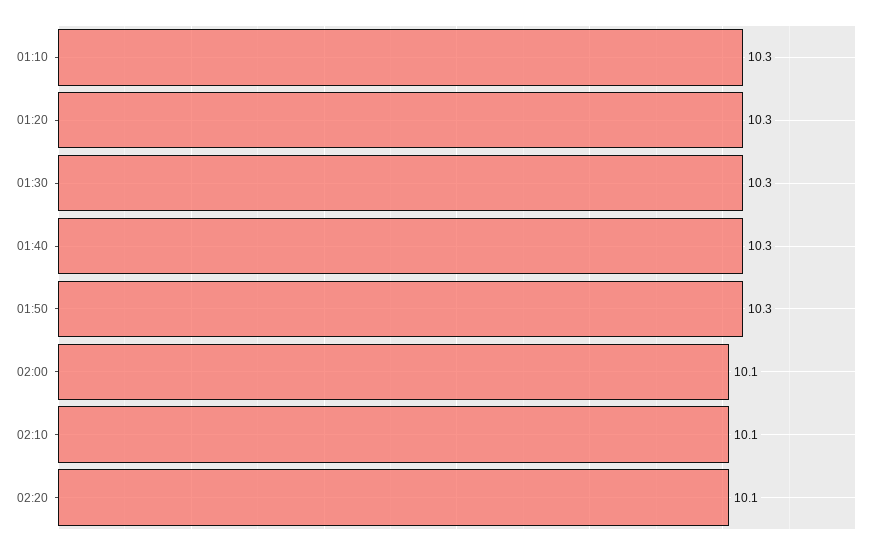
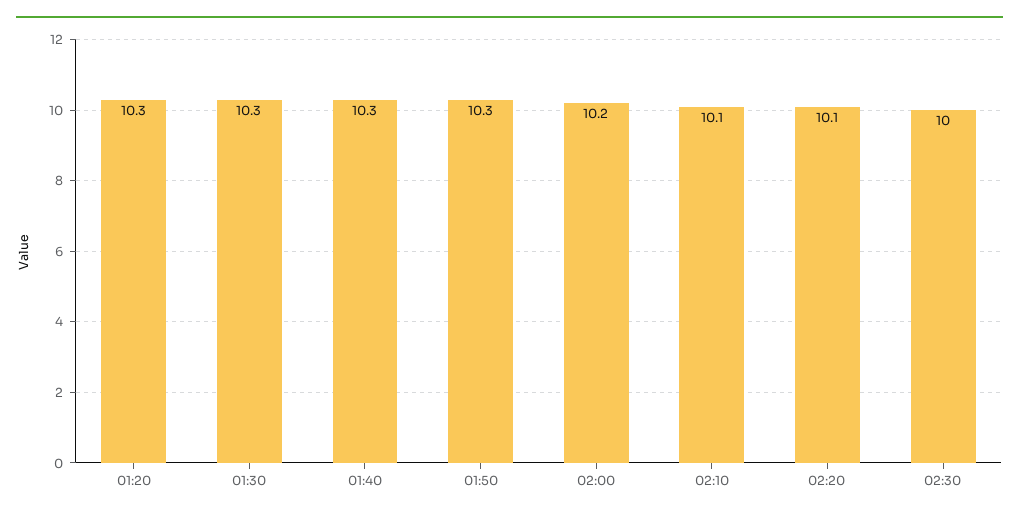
01:10: 10.3 -> none
02:00: 10.1 -> 10.2
02:30: none -> 10

